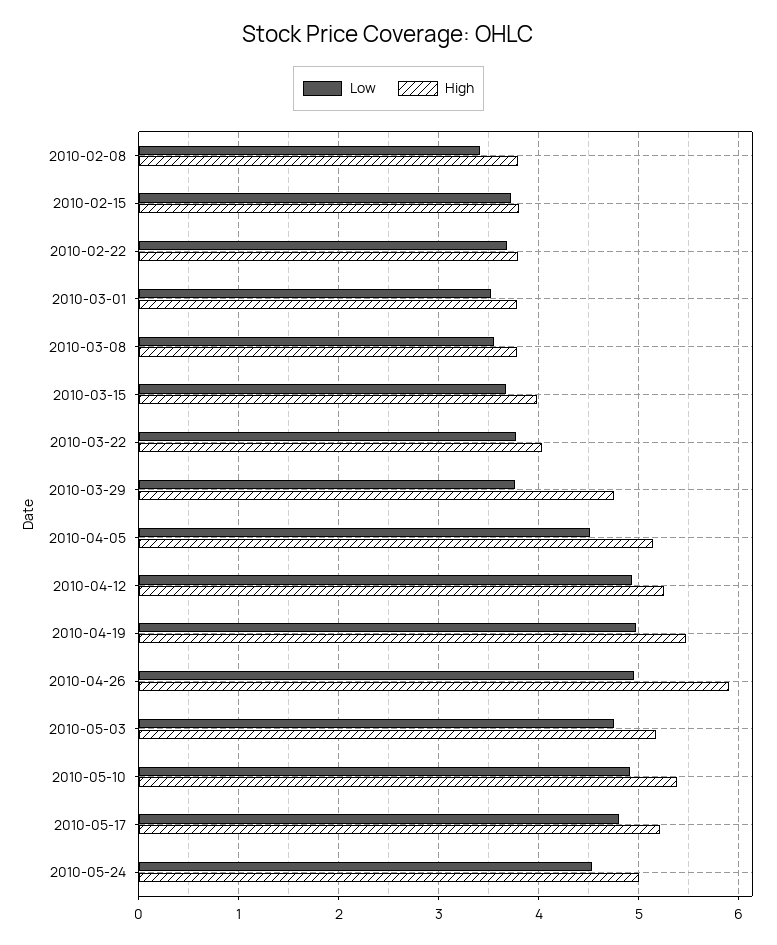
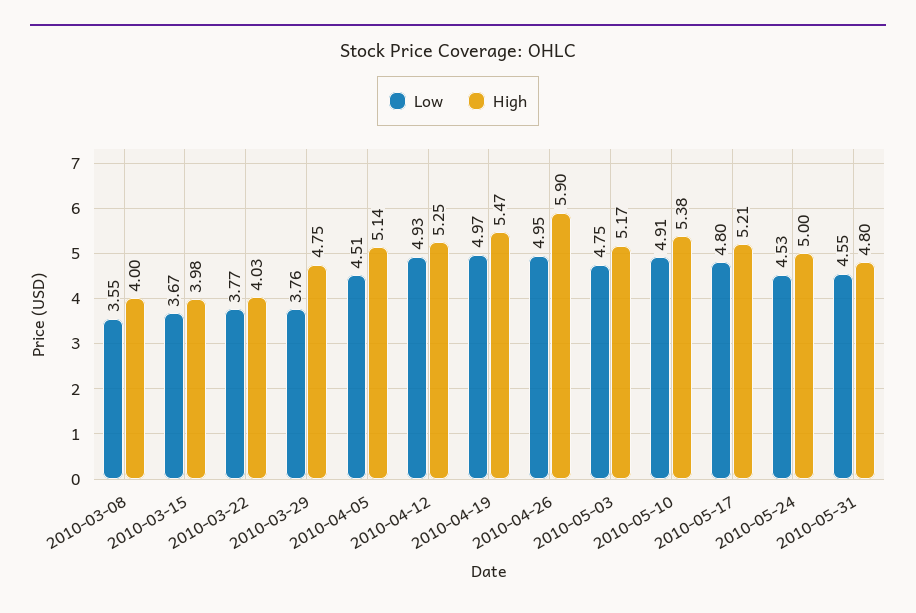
Low, 2010-02-08: 3.4 -> none
High, 2010-02-08: 3.8 -> none
Low, 2010-02-15: 3.7 -> none
High, 2010-02-15: 3.8 -> none
Low, 2010-02-22: 3.7 -> none
High, 2010-02-22: 3.8 -> none
Low, 2010-03-01: 3.5 -> none
High, 2010-03-01: 3.8 -> none
High, 2010-03-08: 3.8 -> 4
Low, 2010-05-31: none -> 4.55
High, 2010-05-31: none -> 4.8

